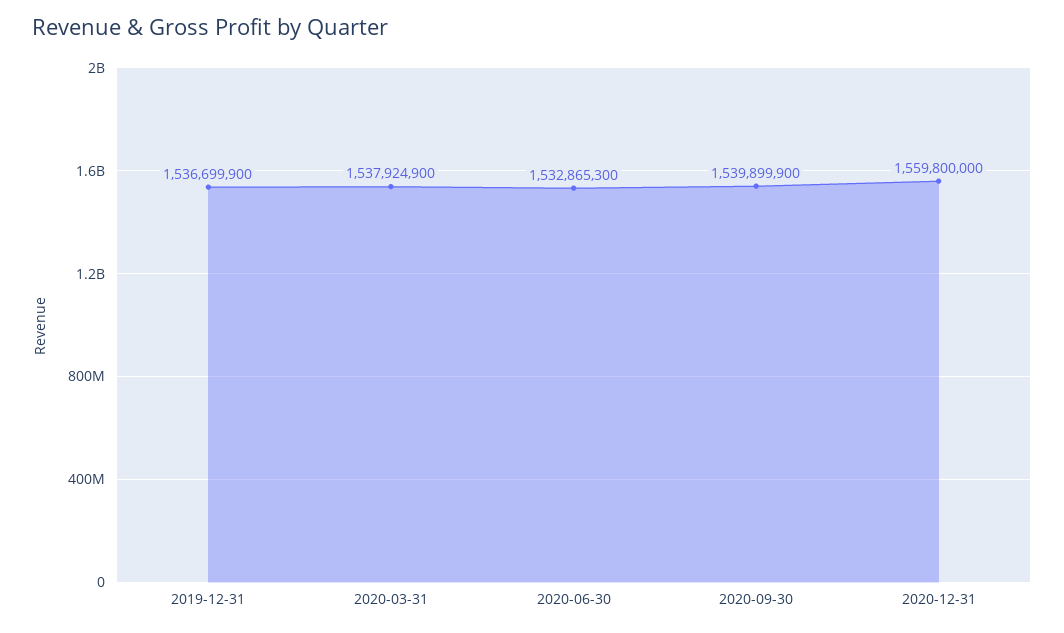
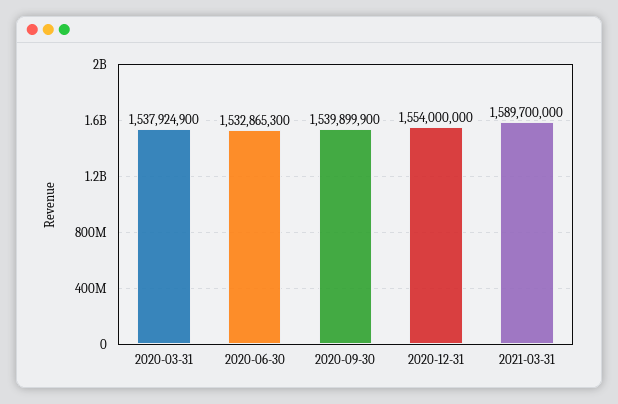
2019-12-31: 1536699900 -> none
2020-12-31: 1559800000 -> 1554000000
2021-03-31: none -> 1589700000

